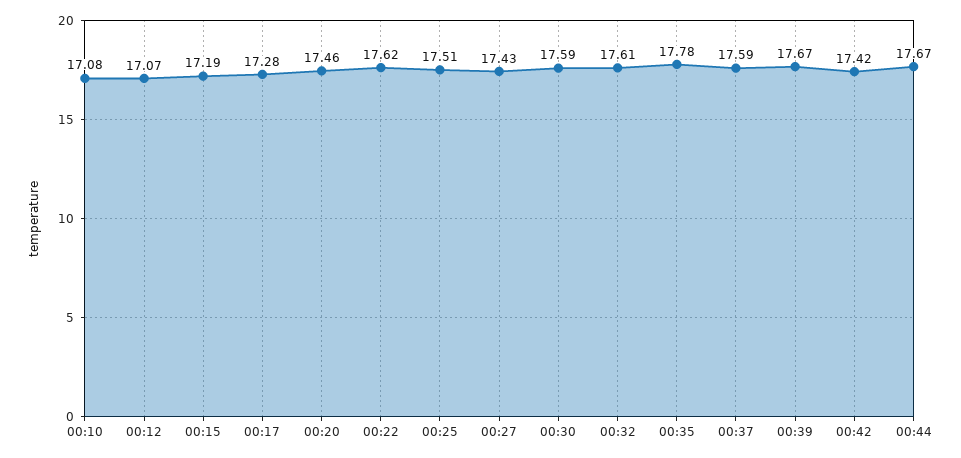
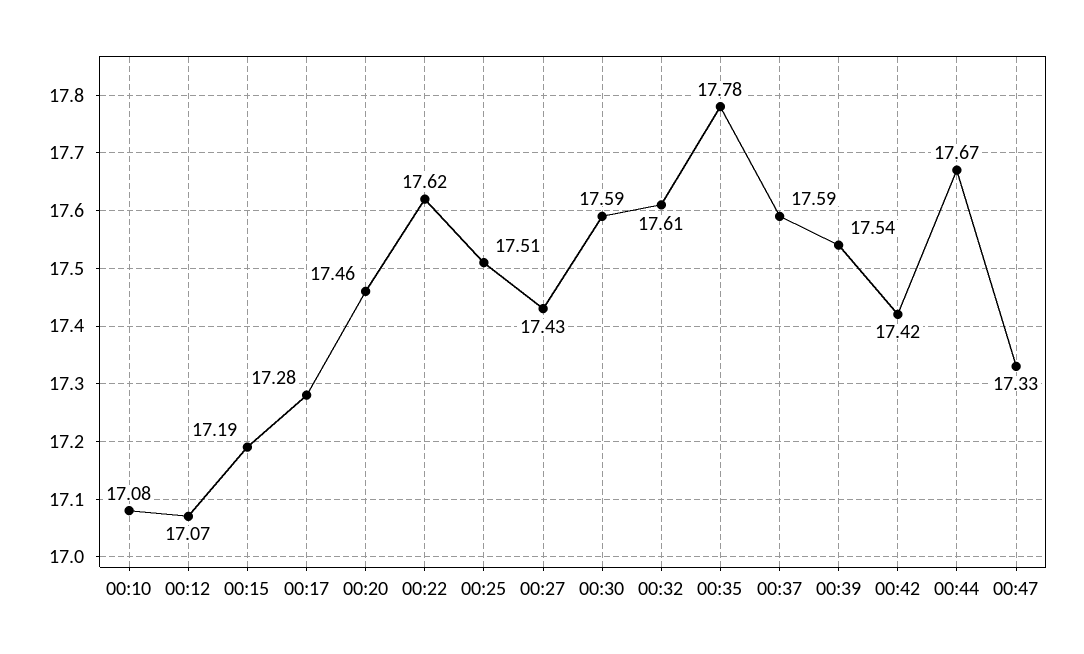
00:39: 17.67 -> 17.54
00:47: none -> 17.33

